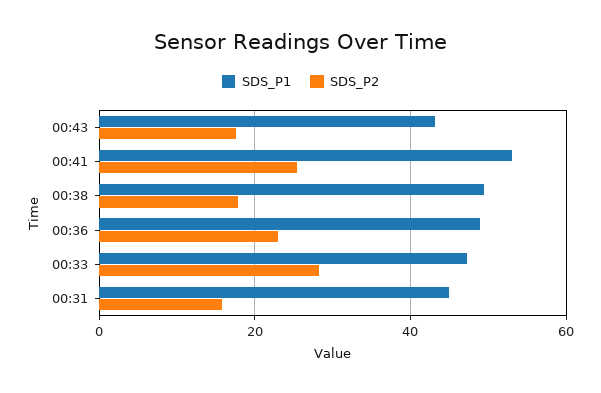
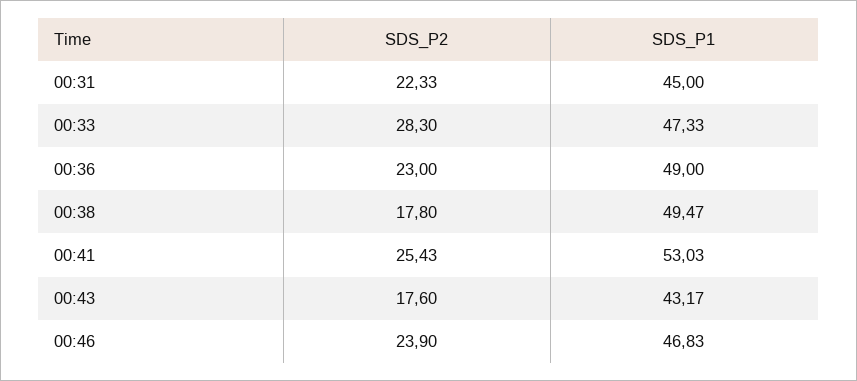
SDS_P2, 00:31: 16 -> 22.33
SDS_P2, 00:46: none -> 23.9
SDS_P1, 00:46: none -> 46.83

